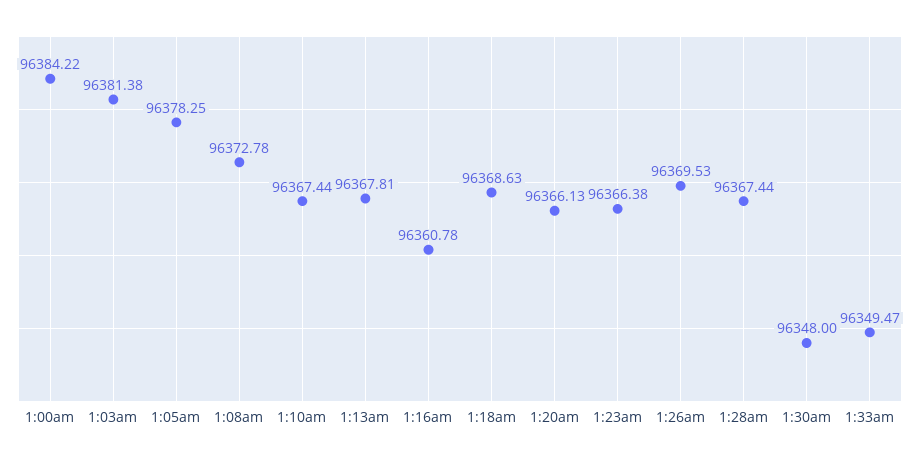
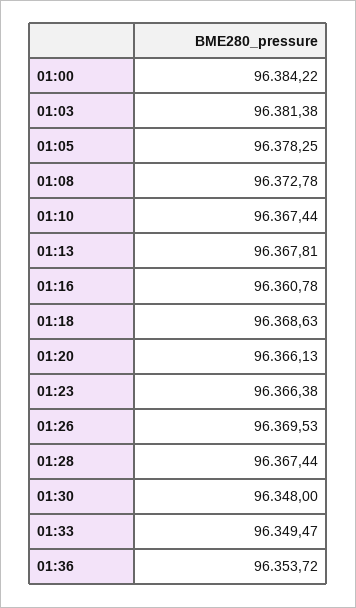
01:36: none -> 96353.72

